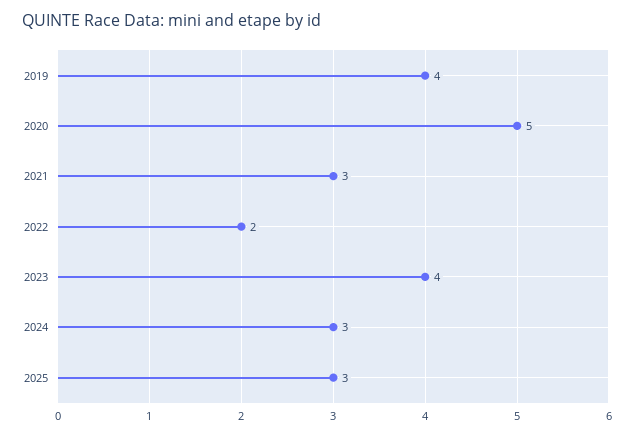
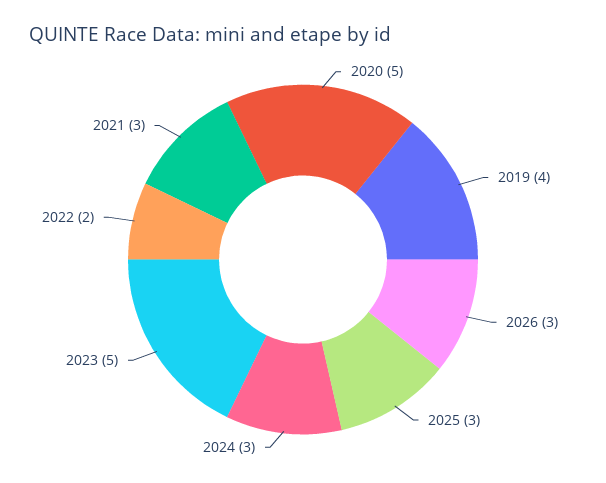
2023: 4 -> 5
2026: none -> 3

